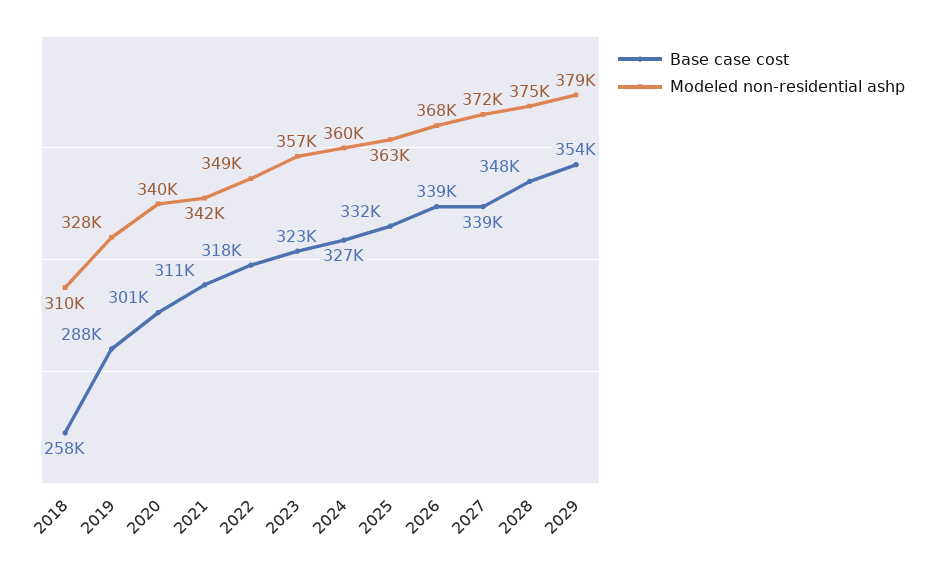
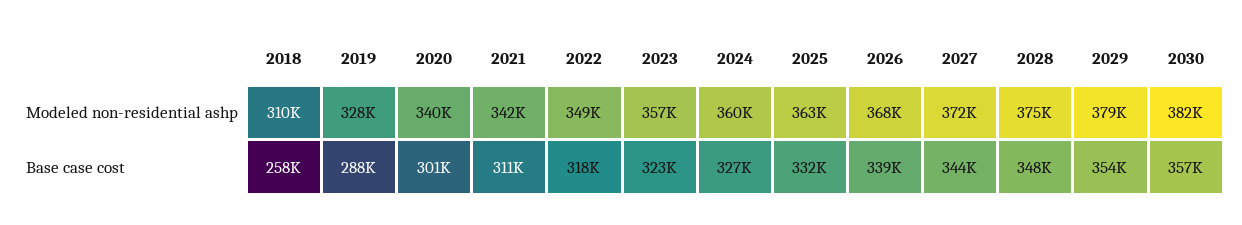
Base case cost, 2027: 339000 -> 344000
Modeled non-residential ashp, 2030: none -> 382000
Base case cost, 2030: none -> 357000

